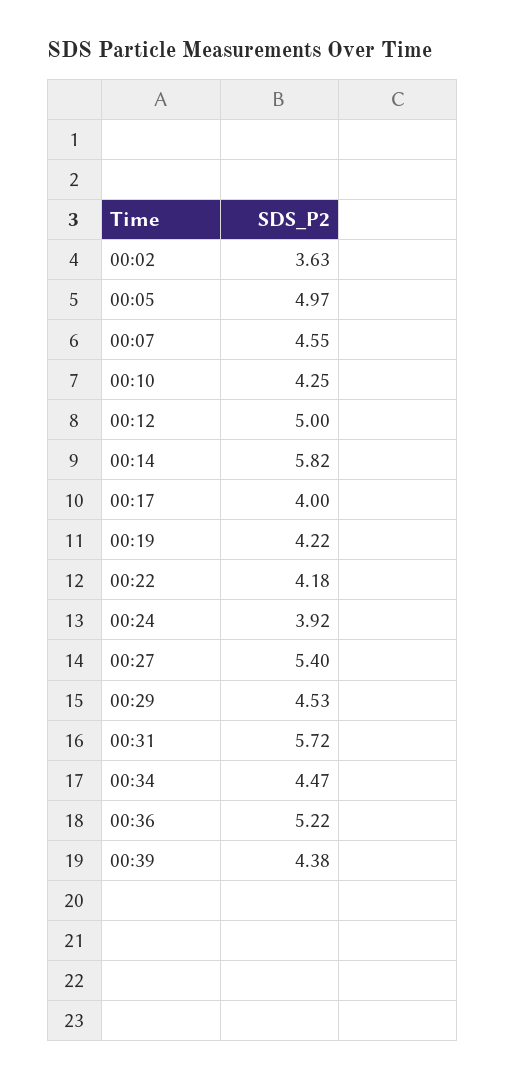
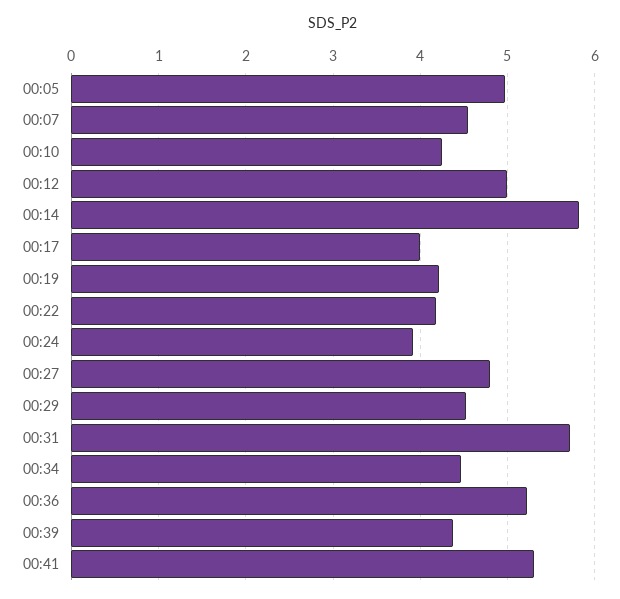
00:02: 3.63 -> none
00:27: 5.4 -> 4.8
00:41: none -> 5.3

